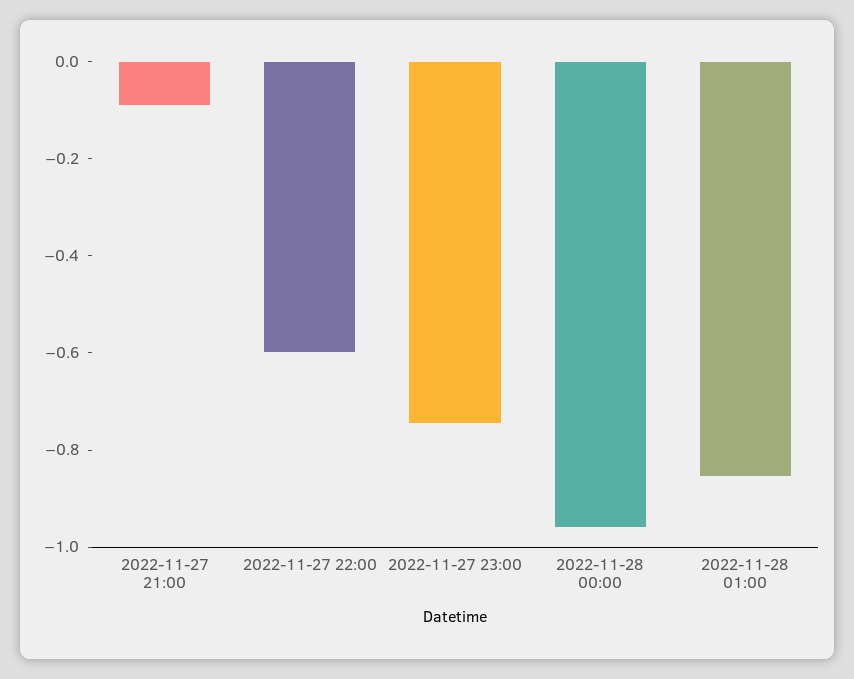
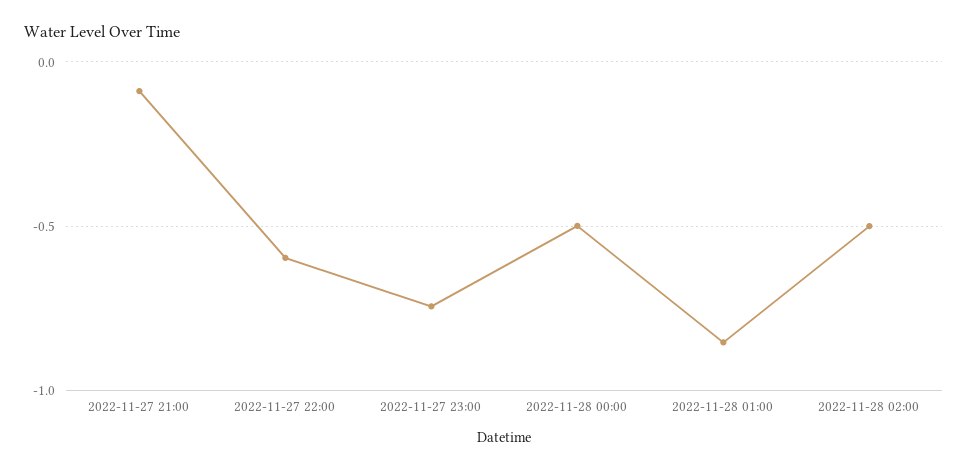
2022-11-28 00:00: -0.95 -> -0.5
2022-11-28 02:00: none -> -0.5

